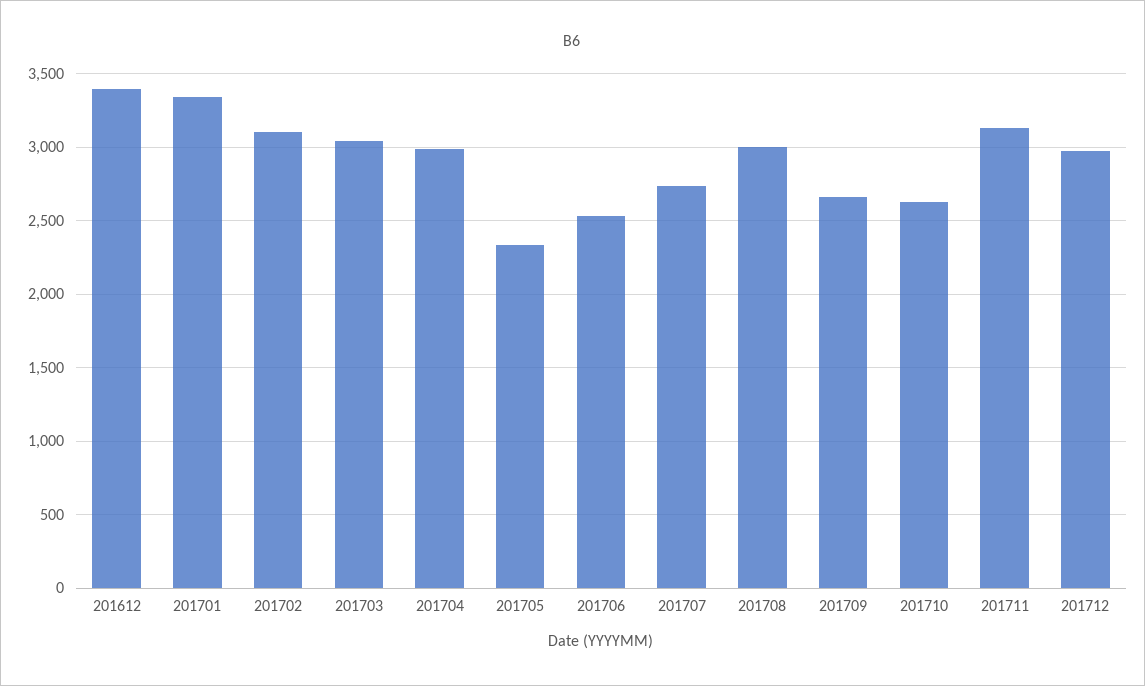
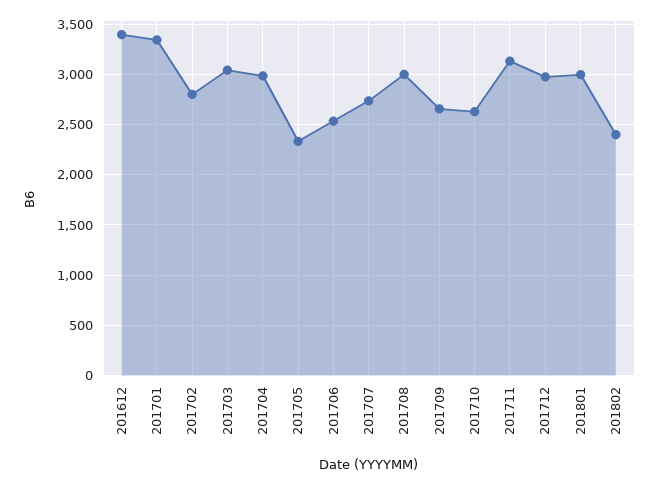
201702: 3100 -> 2800
201801: none -> 3000
201802: none -> 2400

